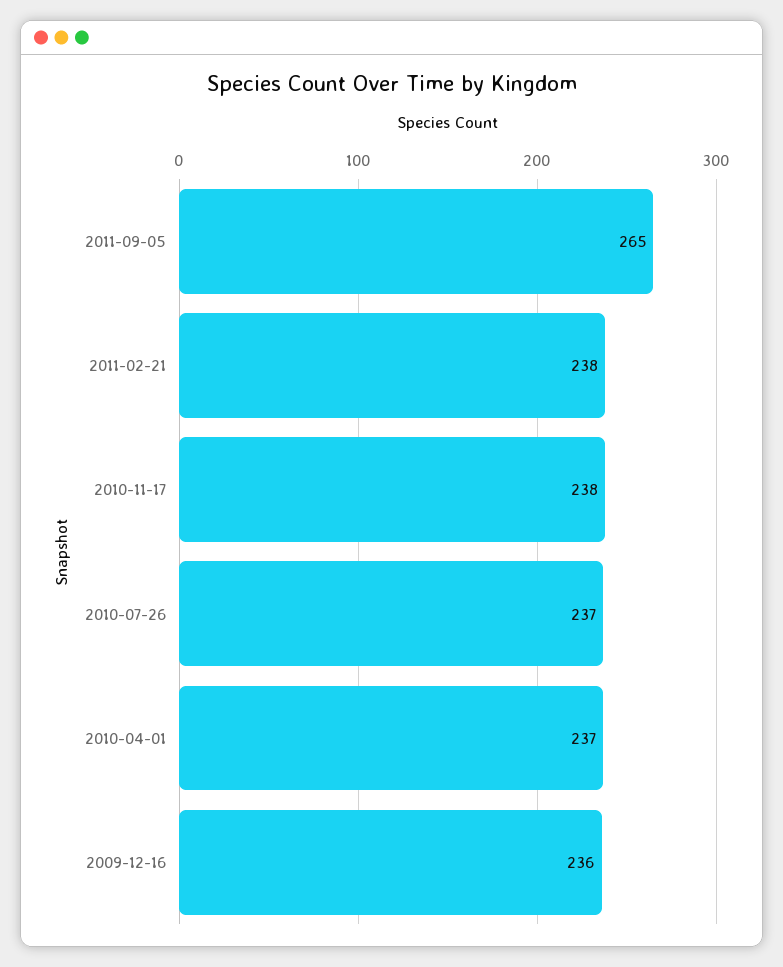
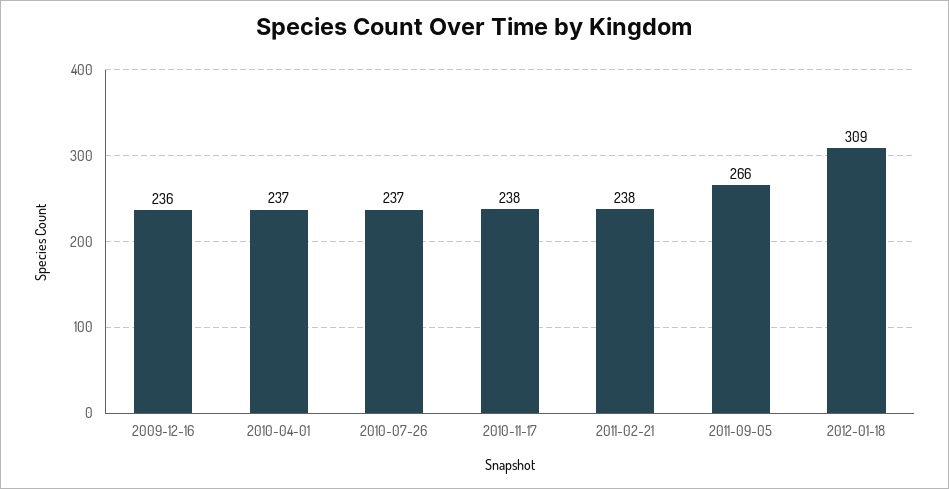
2011-09-05: 265 -> 266
2012-01-18: none -> 309

